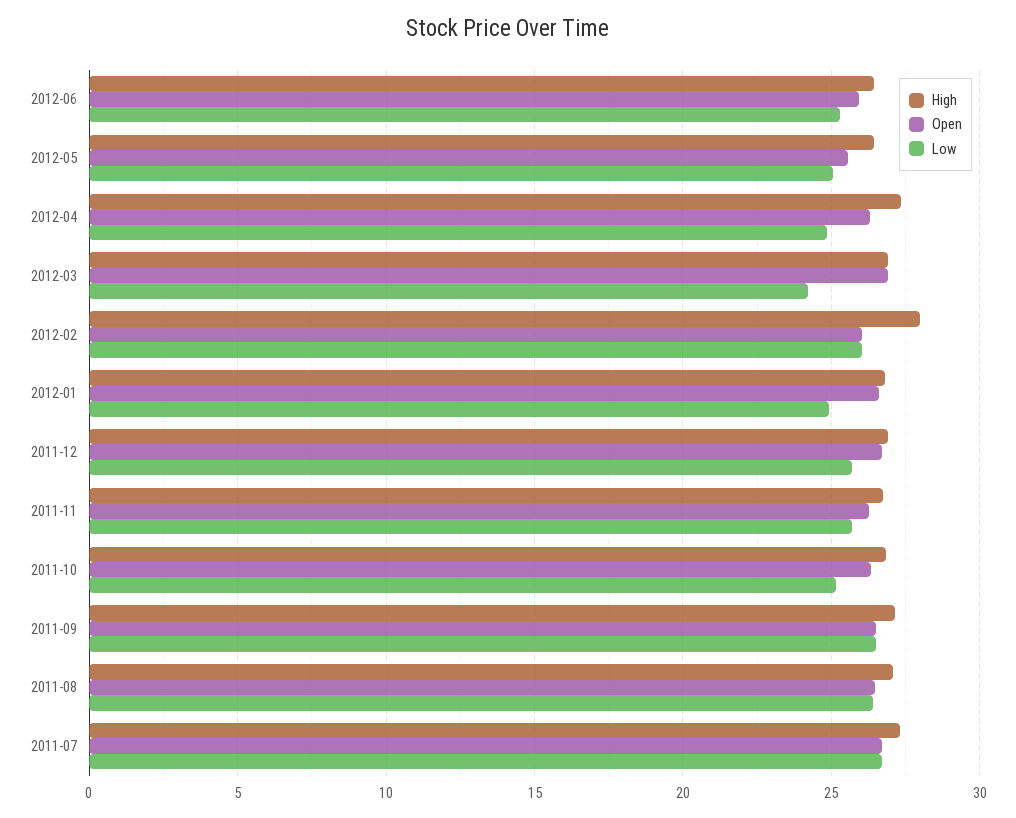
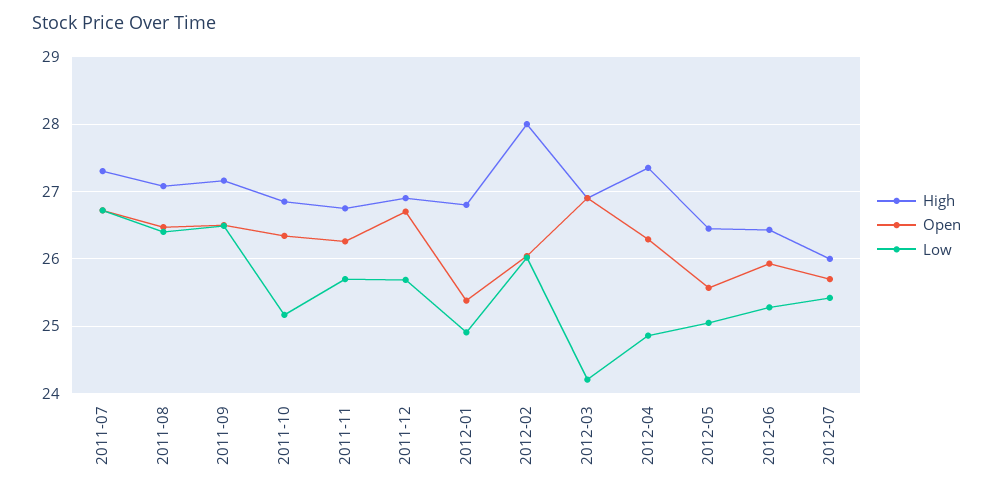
Open, 2012-01: 26.5 -> 25.4
High, 2012-07: none -> 26
Open, 2012-07: none -> 25.7
Low, 2012-07: none -> 25.4

